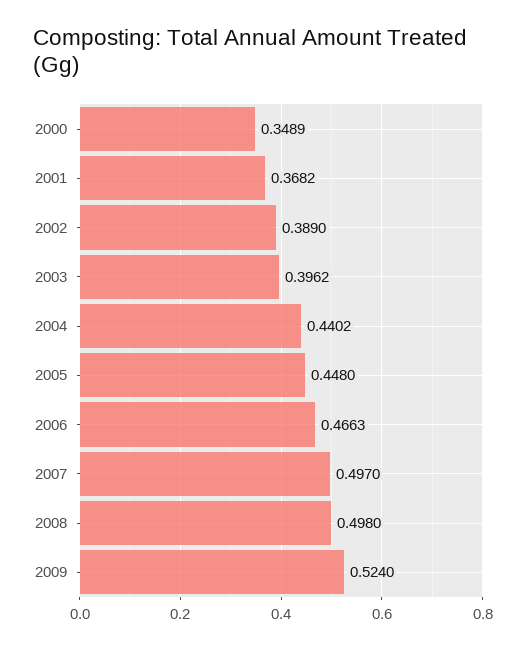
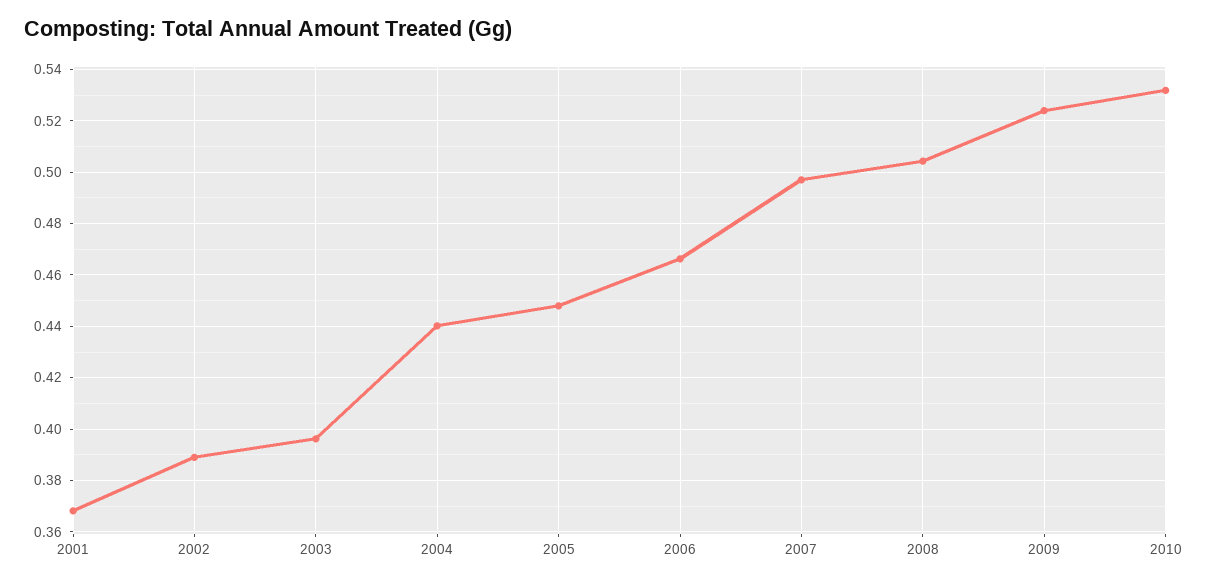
2000: 0.3489 -> none
2008: 0.498 -> 0.505
2010: none -> 0.5325

